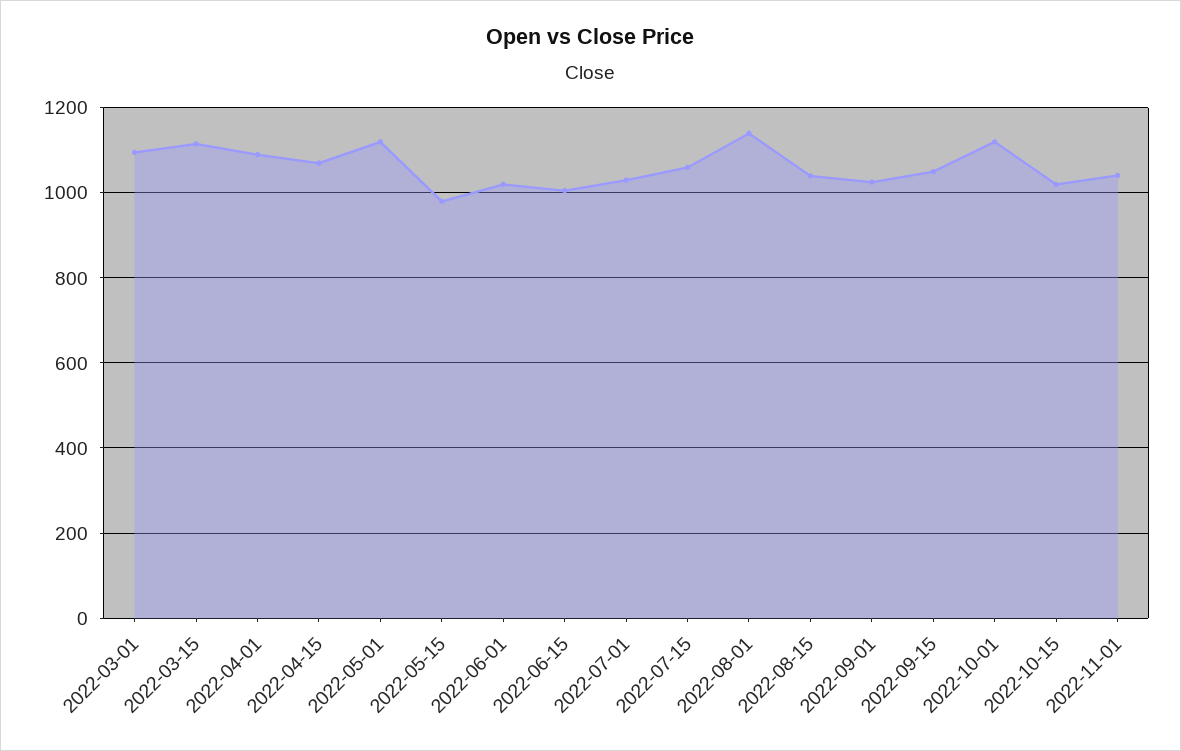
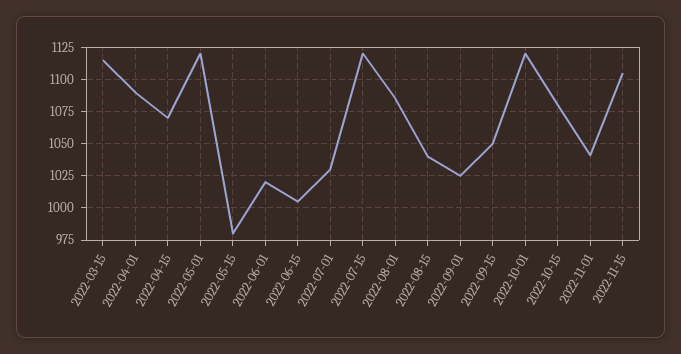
2022-03-01: 1100 -> none
2022-07-15: 1060 -> 1120
2022-08-01: 1140 -> 1085
2022-10-15: 1020 -> 1080
2022-11-15: none -> 1105

